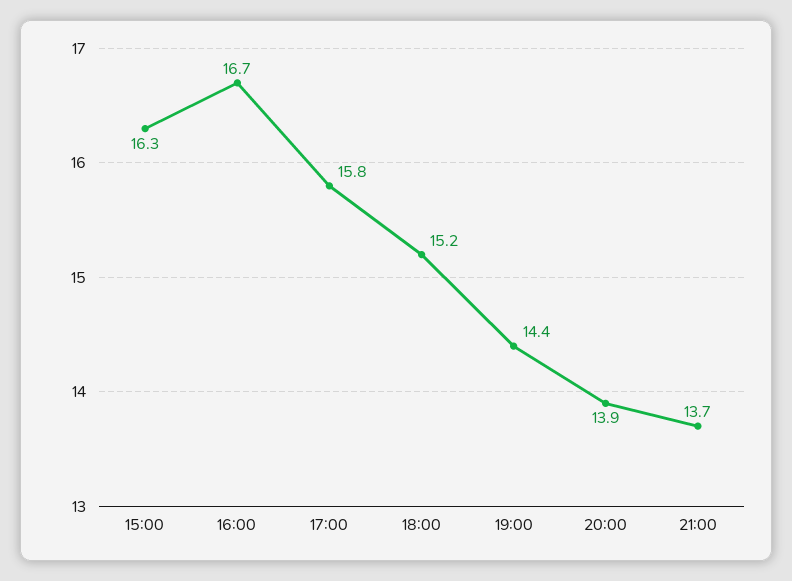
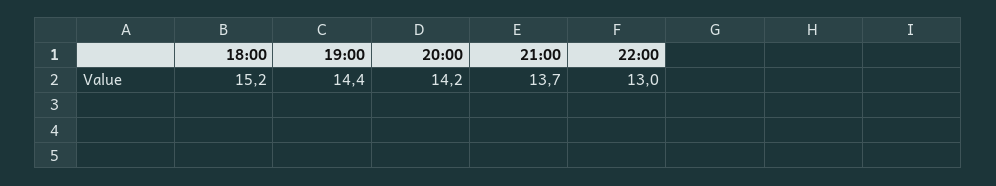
15:00: 16.3 -> none
16:00: 16.7 -> none
17:00: 15.8 -> none
20:00: 13.9 -> 14.2
22:00: none -> 13

